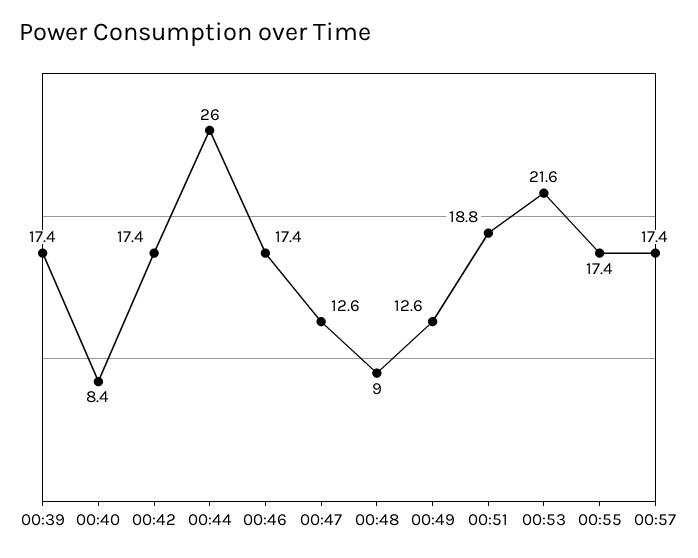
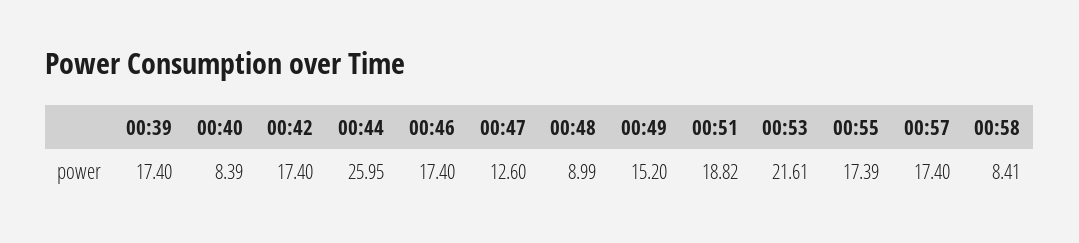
00:49: 12.6 -> 15.2
00:58: none -> 8.41

